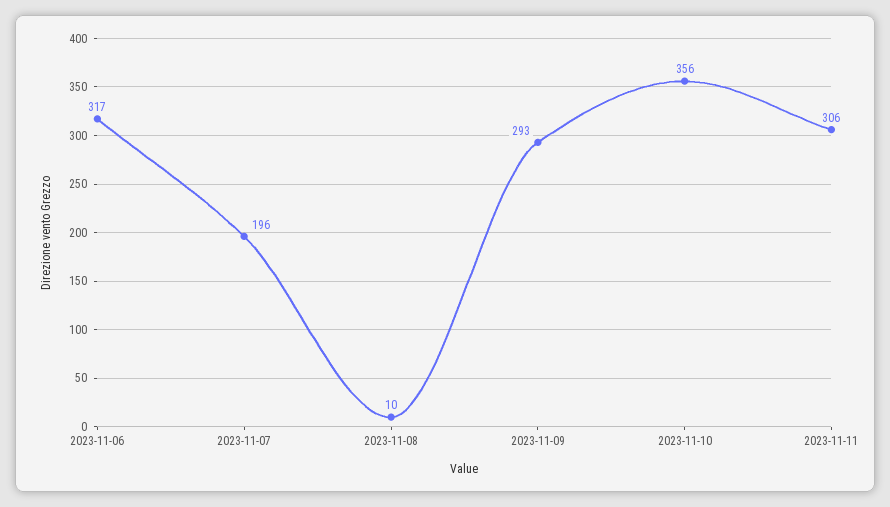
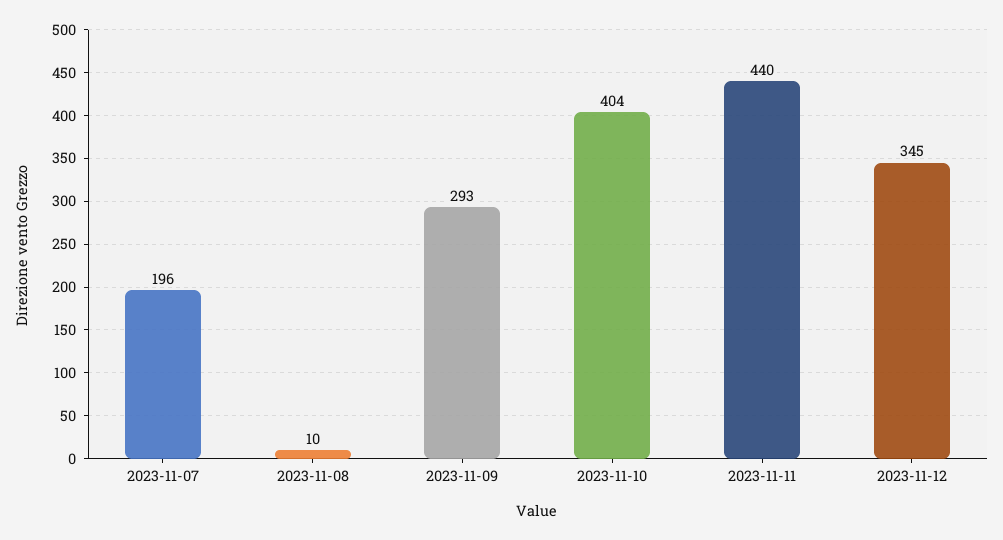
2023-11-06: 317 -> none
2023-11-10: 356 -> 404
2023-11-11: 306 -> 440
2023-11-12: none -> 345

